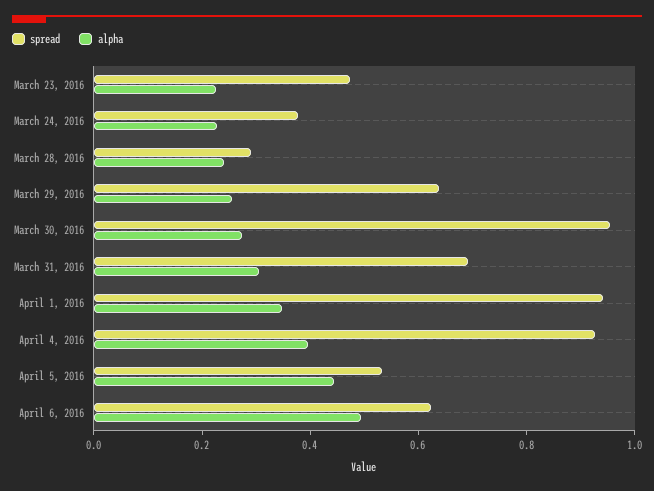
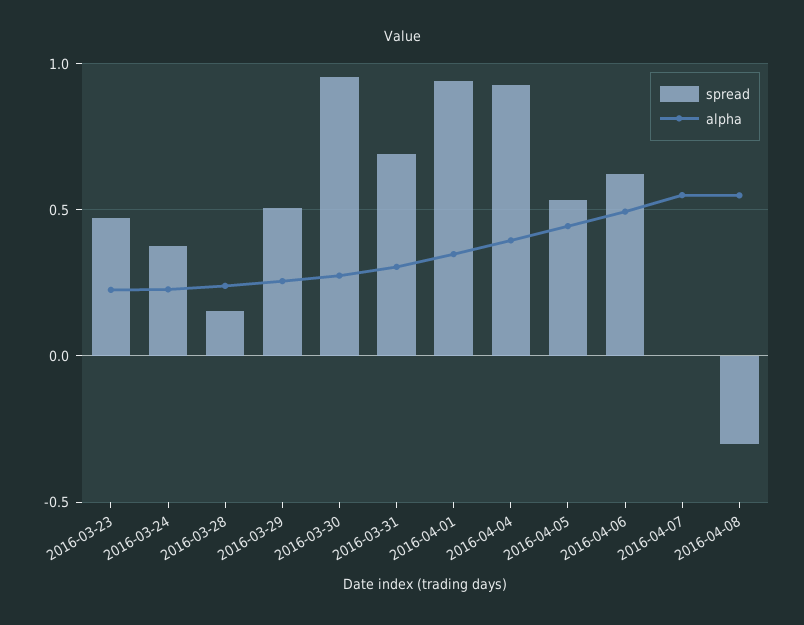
spread, March 28, 2016: 0.3 -> 0.15
spread, March 29, 2016: 0.65 -> 0.5
spread, 2016-04-07: none -> 0
alpha, 2016-04-07: none -> 0.55
spread, 2016-04-08: none -> -0.3
alpha, 2016-04-08: none -> 0.55

